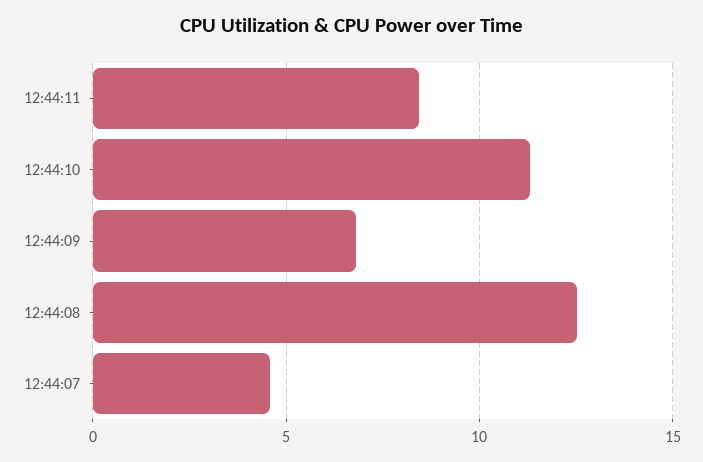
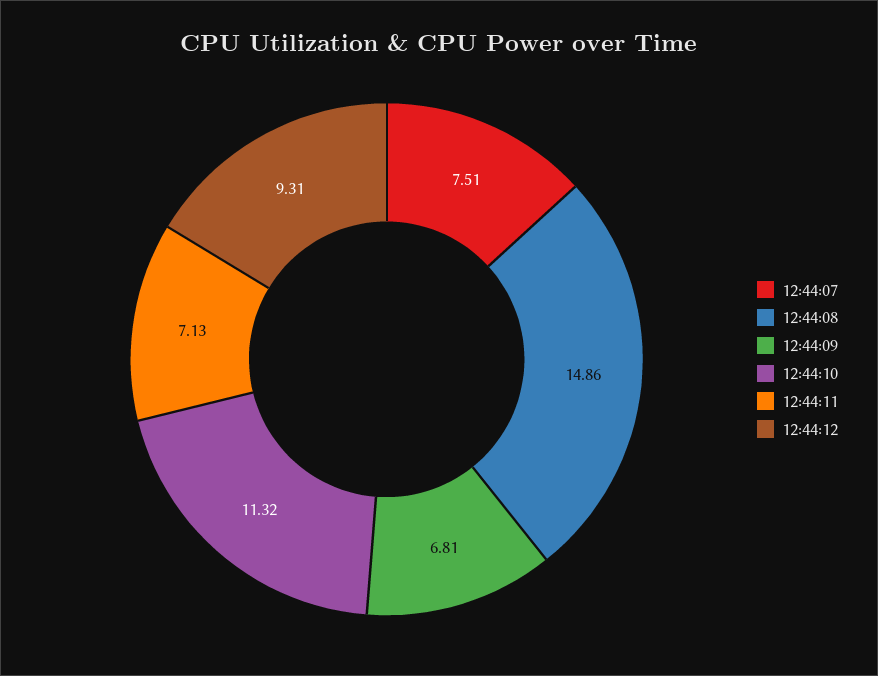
12:44:11: 8.5 -> 7.13
12:44:08: 12.5 -> 14.86
12:44:07: 4.5 -> 7.51
12:44:12: none -> 9.31

